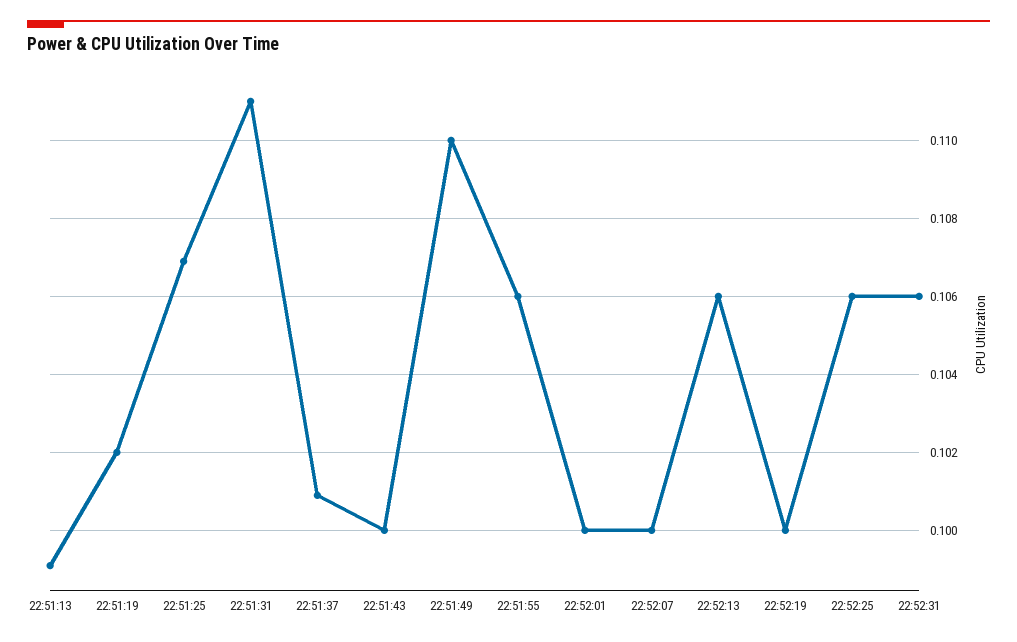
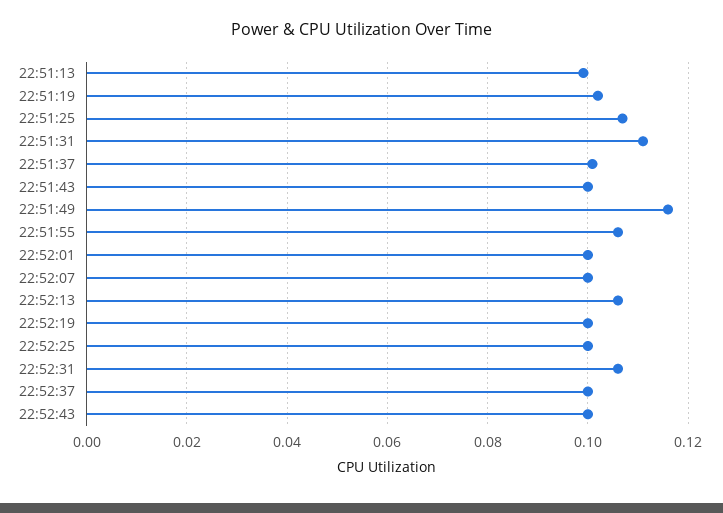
22:51:49: 0.11 -> 0.116
22:52:25: 0.106 -> 0.1
22:52:37: none -> 0.1
22:52:43: none -> 0.1

